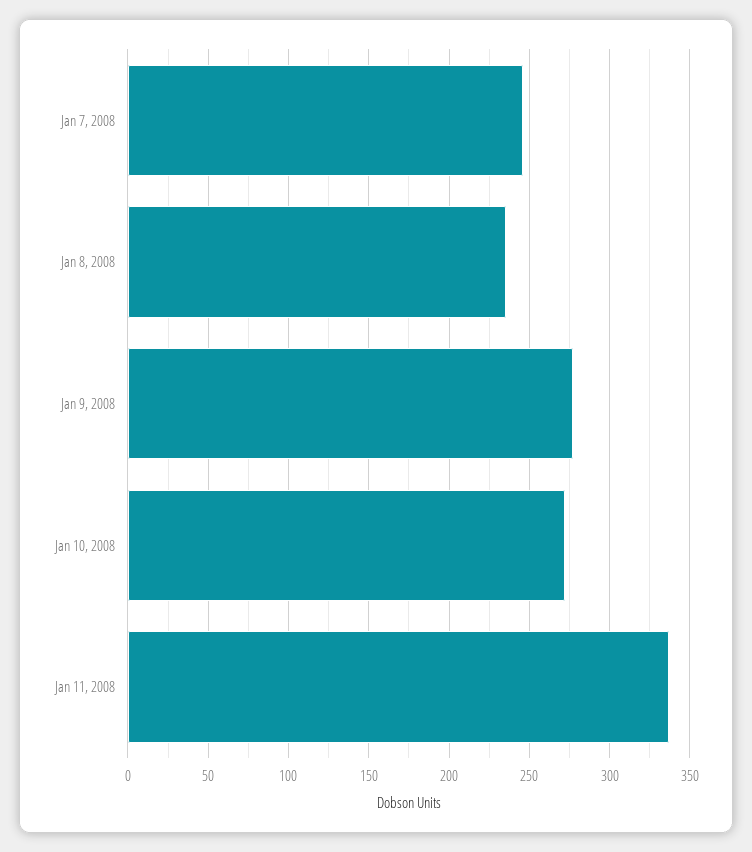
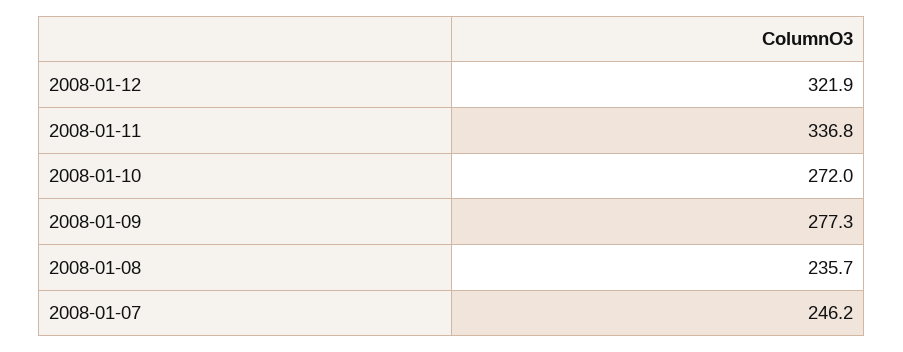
2008-01-12: none -> 321.9

